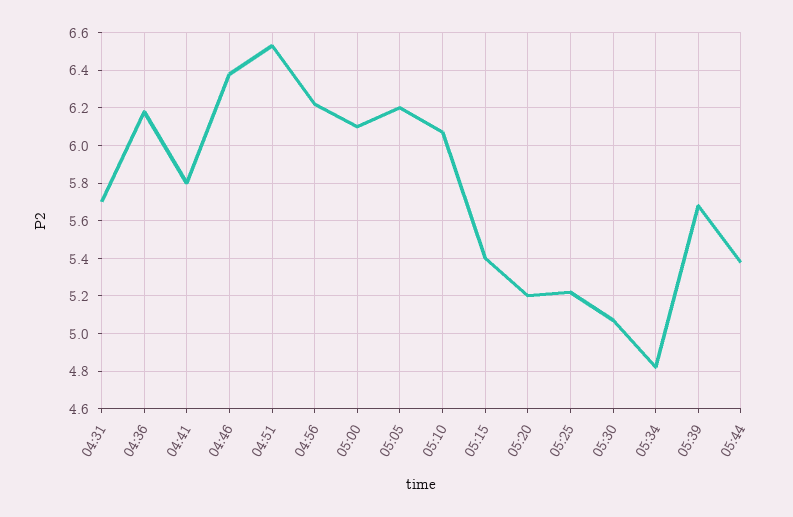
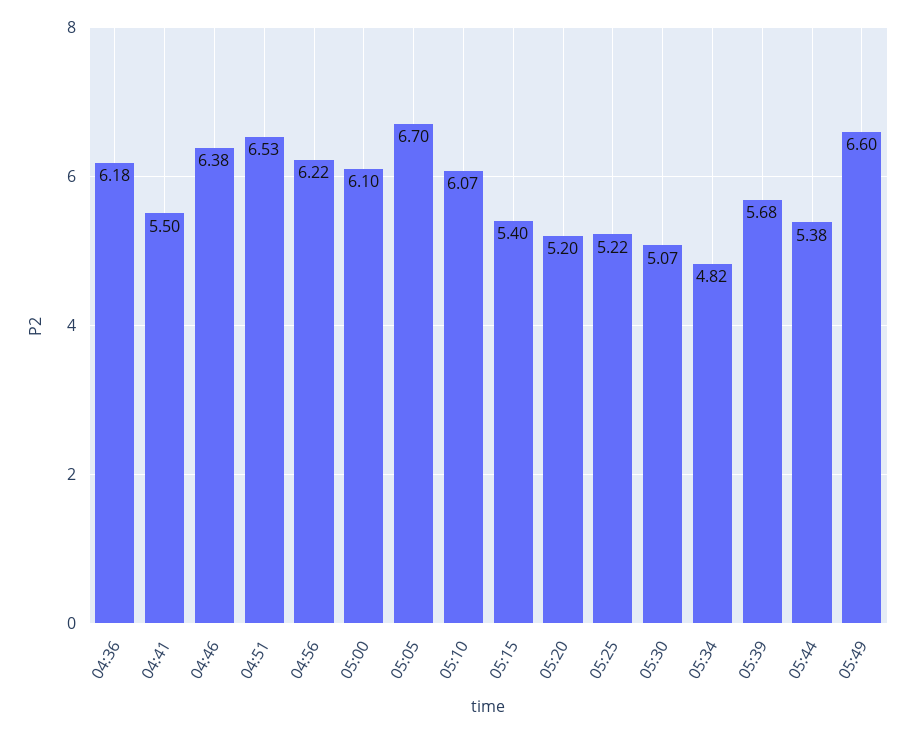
04:31: 5.7 -> none
04:41: 5.8 -> 5.5
05:05: 6.2 -> 6.7
05:49: none -> 6.6

